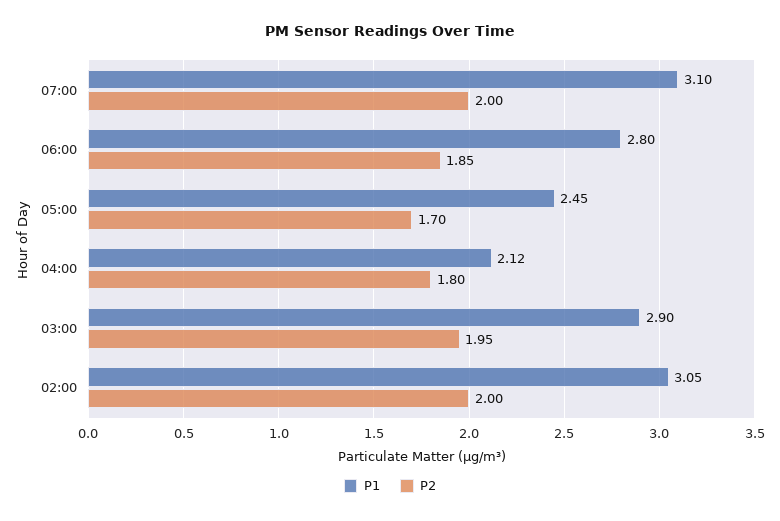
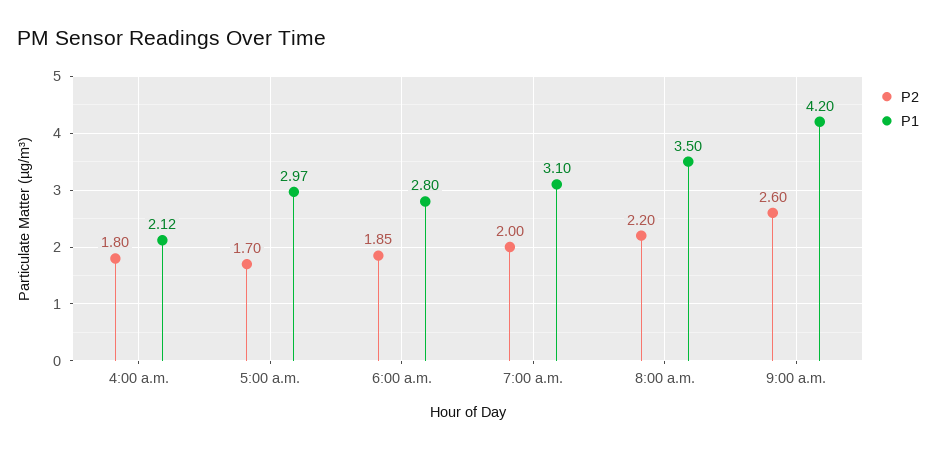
P1, 05:00: 2.45 -> 2.97
P1, 03:00: 2.9 -> none
P2, 03:00: 1.95 -> none
P1, 02:00: 3.05 -> none
P2, 02:00: 2 -> none
P2, 8:00 a.m.: none -> 2.2
P1, 8:00 a.m.: none -> 3.5
P2, 9:00 a.m.: none -> 2.6
P1, 9:00 a.m.: none -> 4.2

